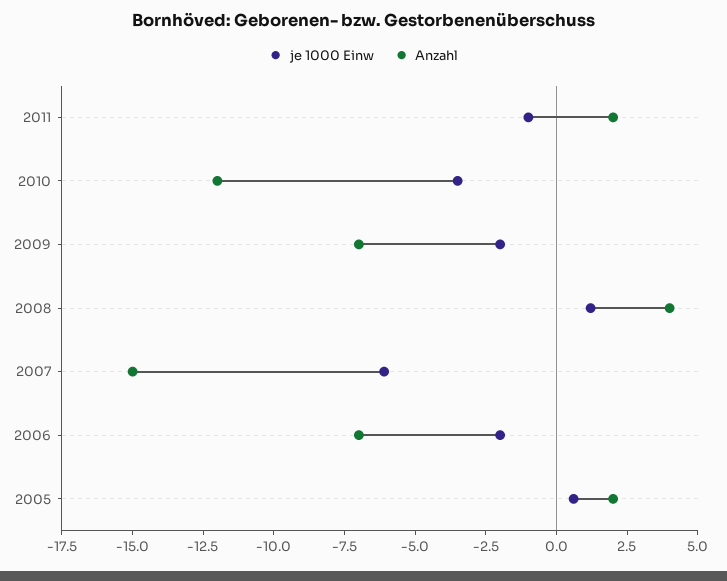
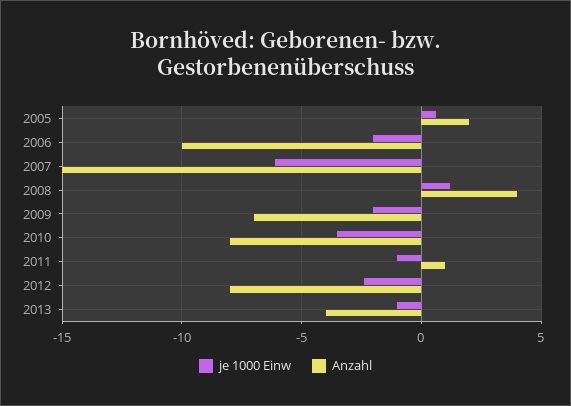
Anzahl, 2011: 2 -> 1
Anzahl, 2010: -12 -> -8
Anzahl, 2006: -7 -> -10
je 1000 Einw, 2012: none -> -2.5
Anzahl, 2012: none -> -8
je 1000 Einw, 2013: none -> -1
Anzahl, 2013: none -> -4

